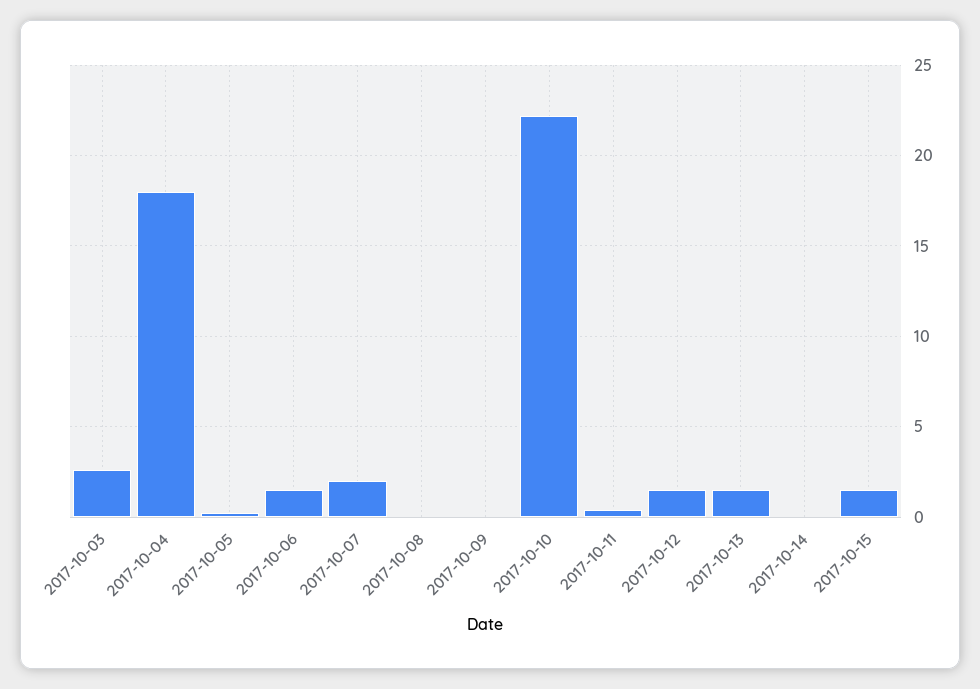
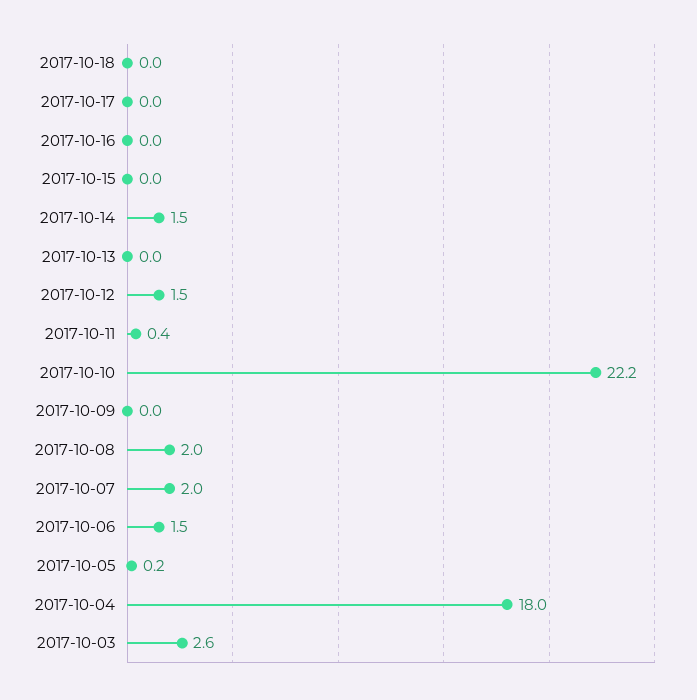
2017-10-08: 0 -> 2
2017-10-13: 1.5 -> 0
2017-10-14: 0 -> 1.5
2017-10-15: 1.5 -> 0
2017-10-18: none -> 0
2017-10-17: none -> 0
2017-10-16: none -> 0

